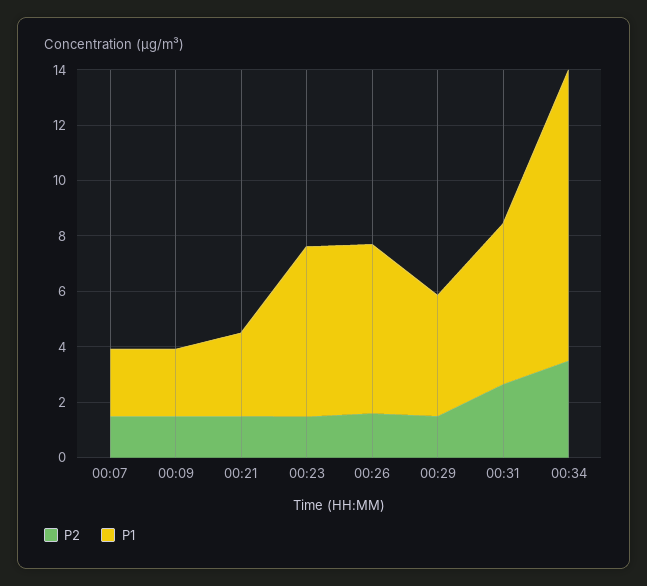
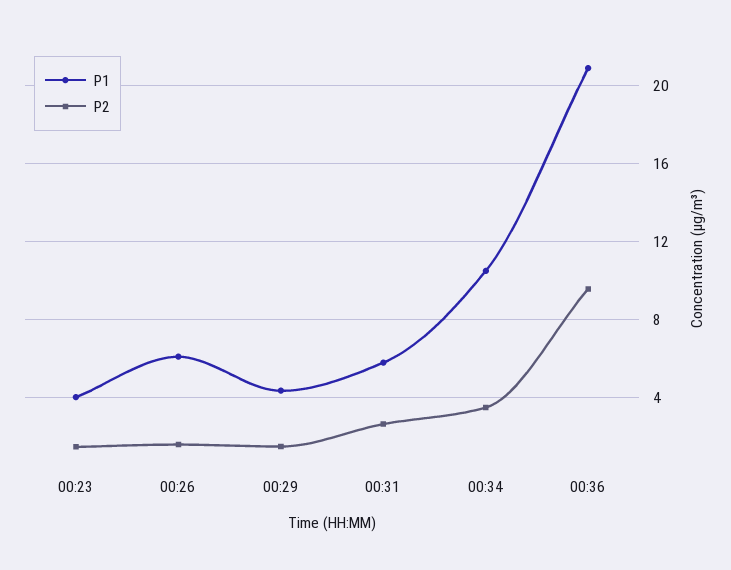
P2, 00:07: 1.5 -> none
P1, 00:07: 2.5 -> none
P2, 00:09: 1.5 -> none
P1, 00:09: 2.5 -> none
P2, 00:21: 1.5 -> none
P1, 00:21: 3 -> none
P1, 00:23: 6 -> 4
P1, 00:36: none -> 21
P2, 00:36: none -> 9.5

